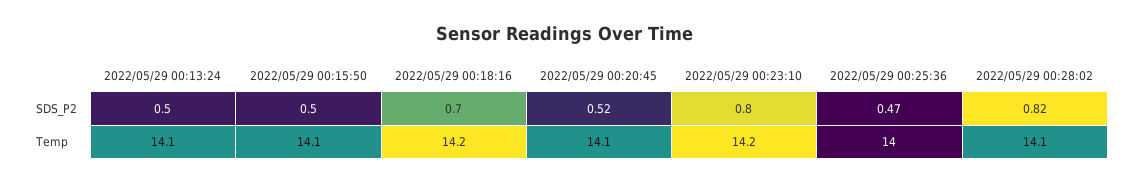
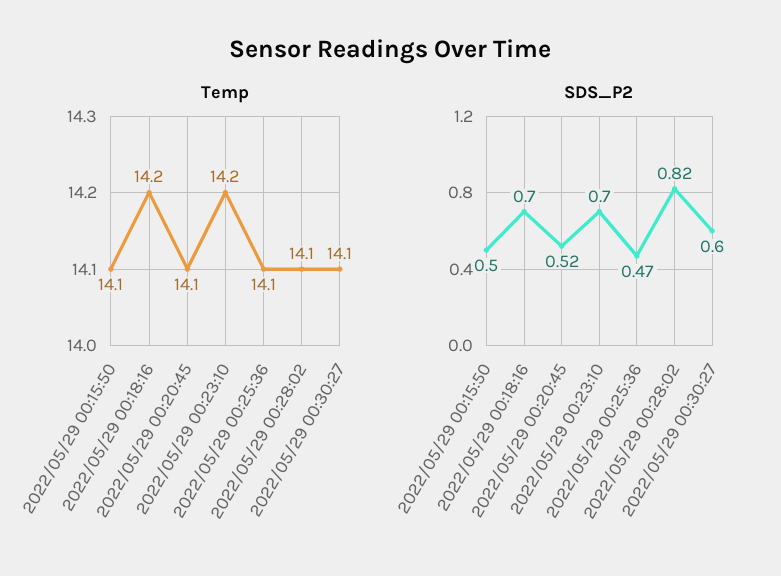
SDS_P2, 2022/05/29 00:13:24: 0.5 -> none
SDS_P2, 2022/05/29 00:23:10: 0.8 -> 0.7
Temp, 2022/05/29 00:13:24: 14.1 -> none
Temp, 2022/05/29 00:25:36: 14 -> 14.1
Temp, 2022/05/29 00:30:27: none -> 14.1
SDS_P2, 2022/05/29 00:30:27: none -> 0.6

